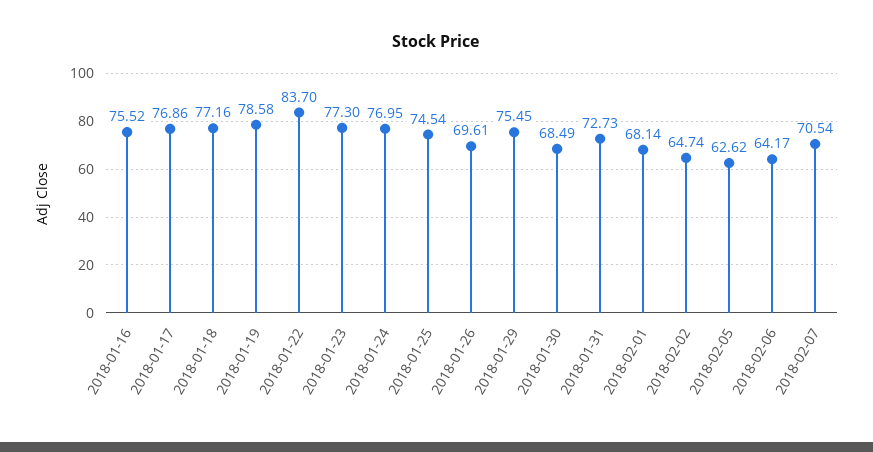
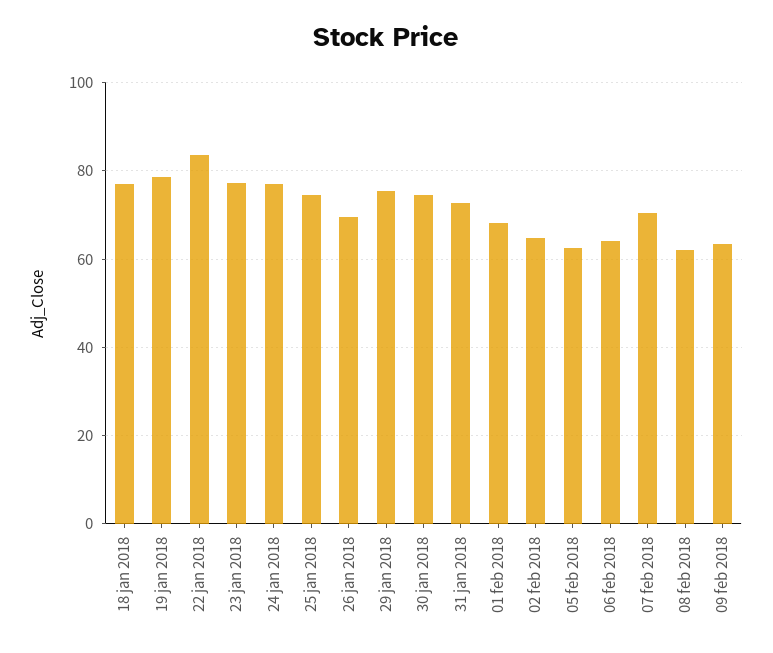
2018-01-16: 75.52 -> none
2018-01-17: 76.86 -> none
2018-01-30: 68.49 -> 74
08 feb 2018: none -> 62
09 feb 2018: none -> 64

